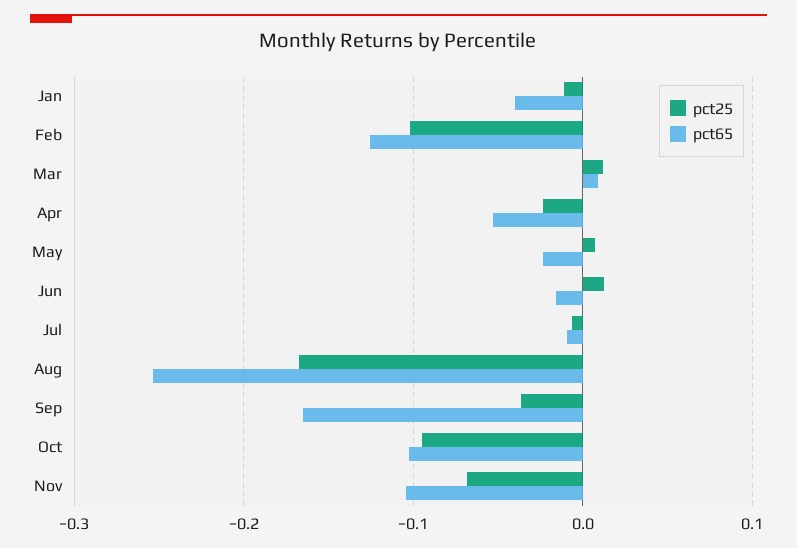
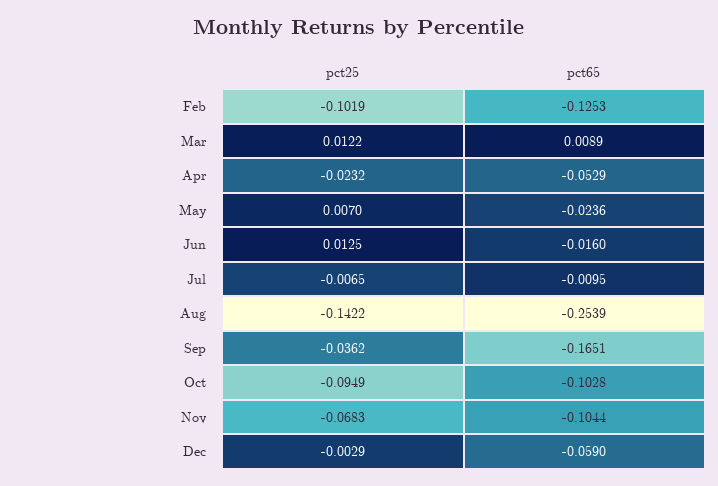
pct25, Jan: -0.01 -> none
pct65, Jan: -0.04 -> none
pct25, Aug: -0.17 -> -0.1422
pct25, Dec: none -> -0.0029
pct65, Dec: none -> -0.059

